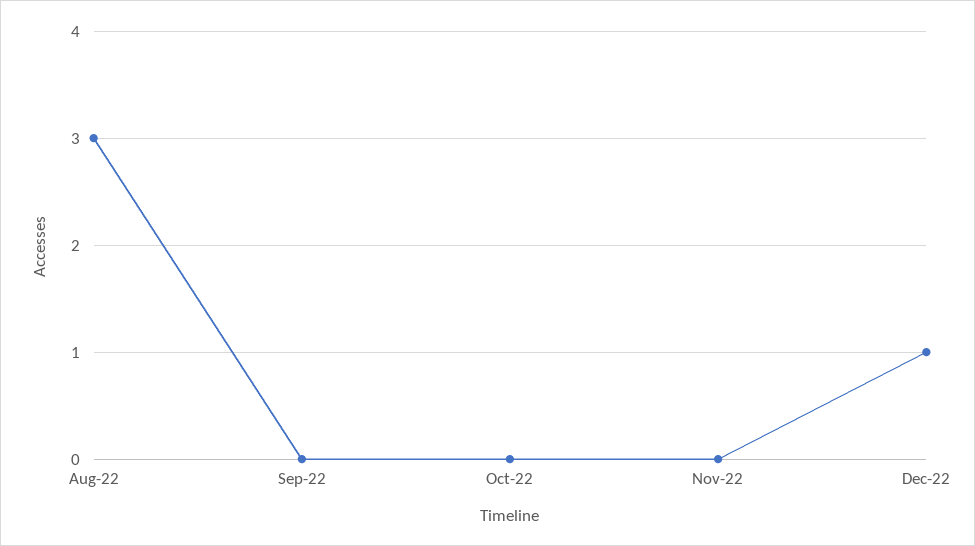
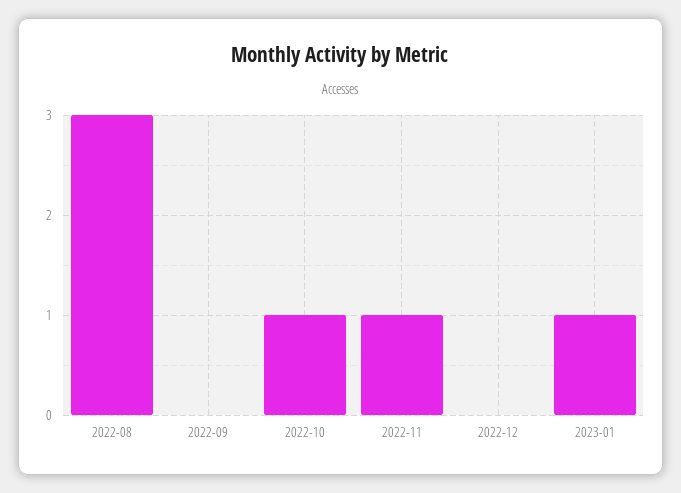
Oct-22: 0 -> 1
Nov-22: 0 -> 1
Dec-22: 1 -> 0
2023-01: none -> 1

